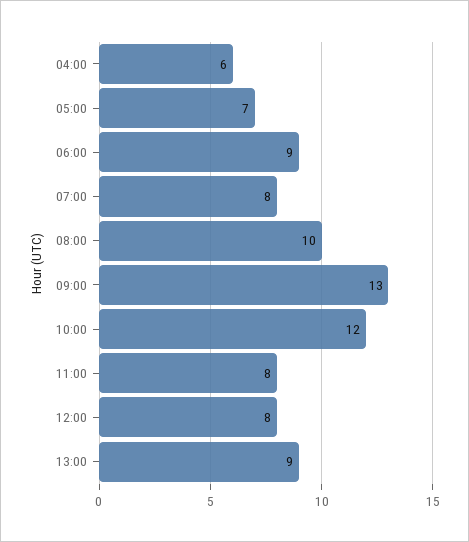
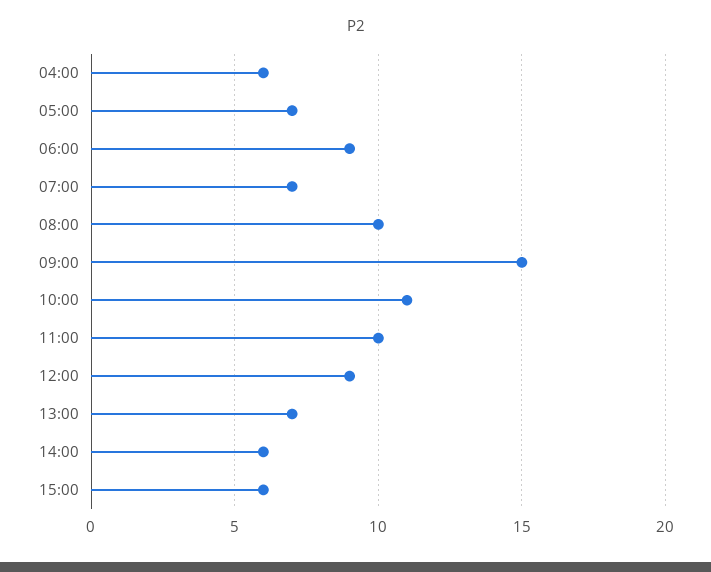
07:00: 8 -> 7
09:00: 13 -> 15
10:00: 12 -> 11
11:00: 8 -> 10
12:00: 8 -> 9
13:00: 9 -> 7
14:00: none -> 6
15:00: none -> 6

